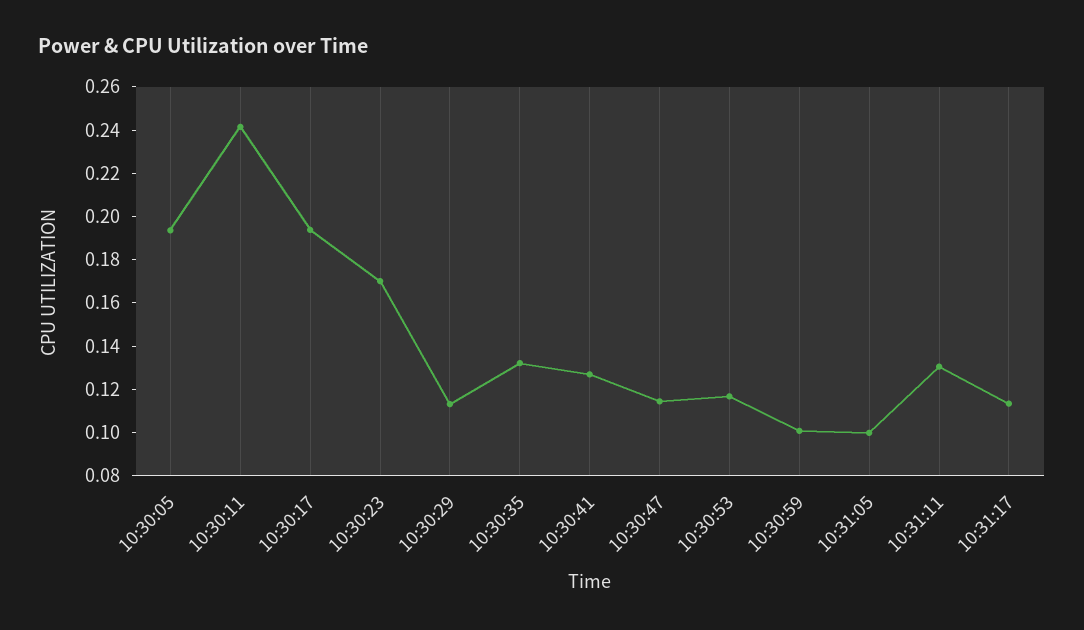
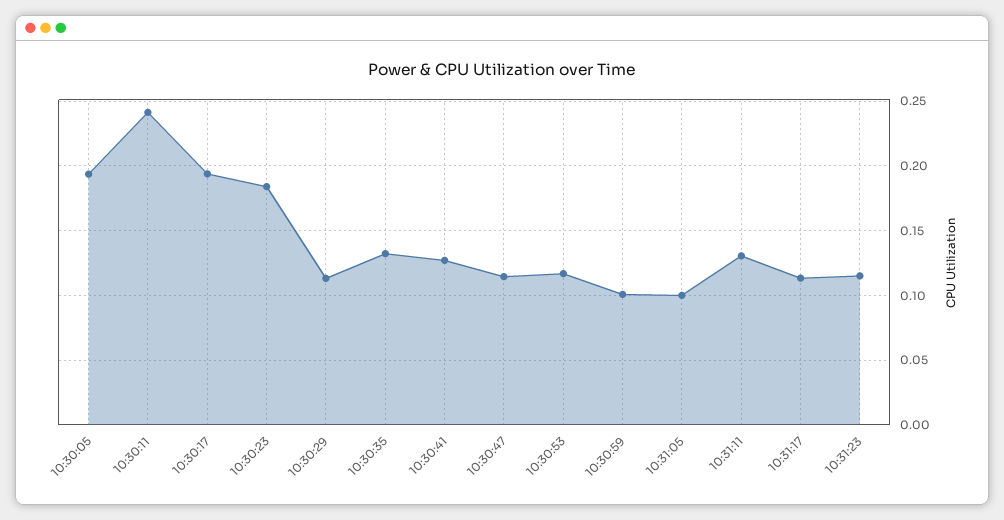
10:30:23: 0.17 -> 0.185
10:31:23: none -> 0.115

